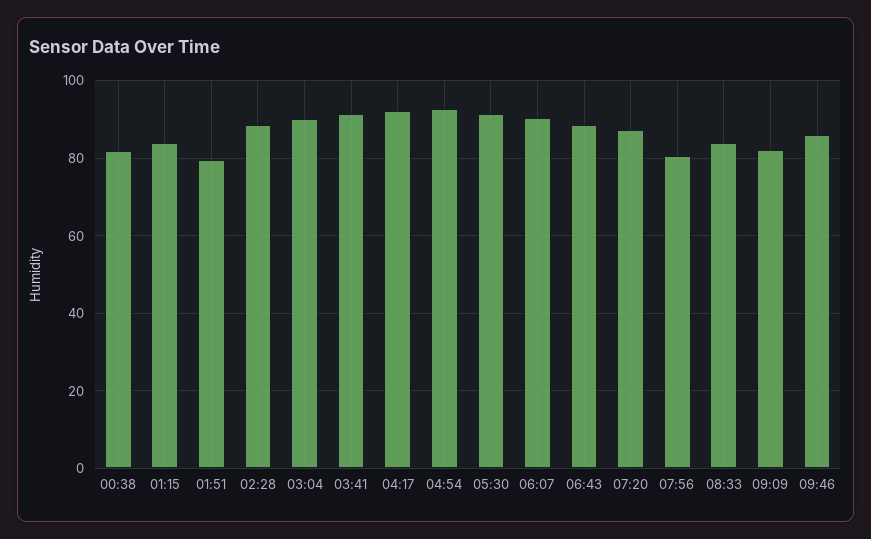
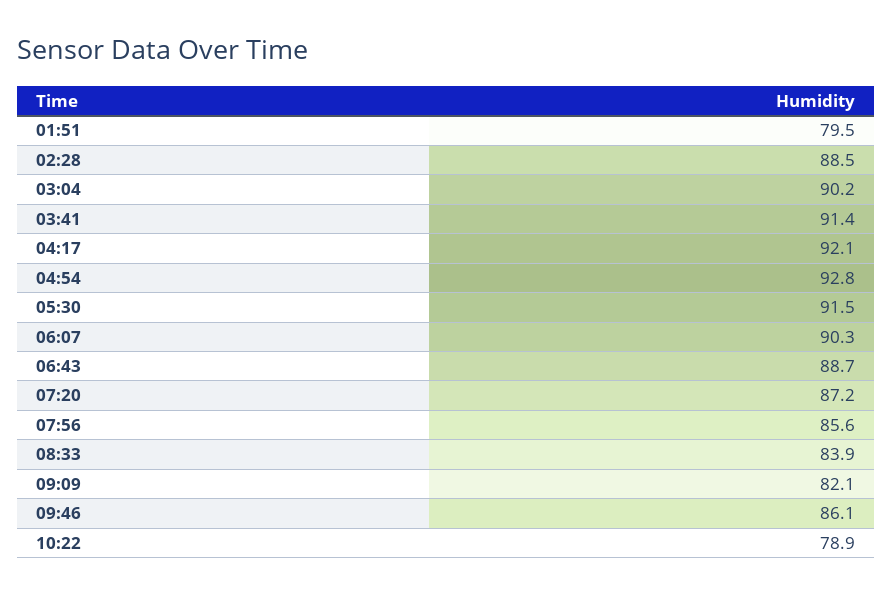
00:38: 82 -> none
01:15: 84 -> none
07:56: 80 -> 85.6
10:22: none -> 78.9

